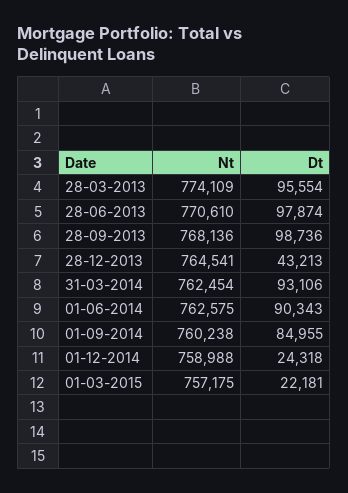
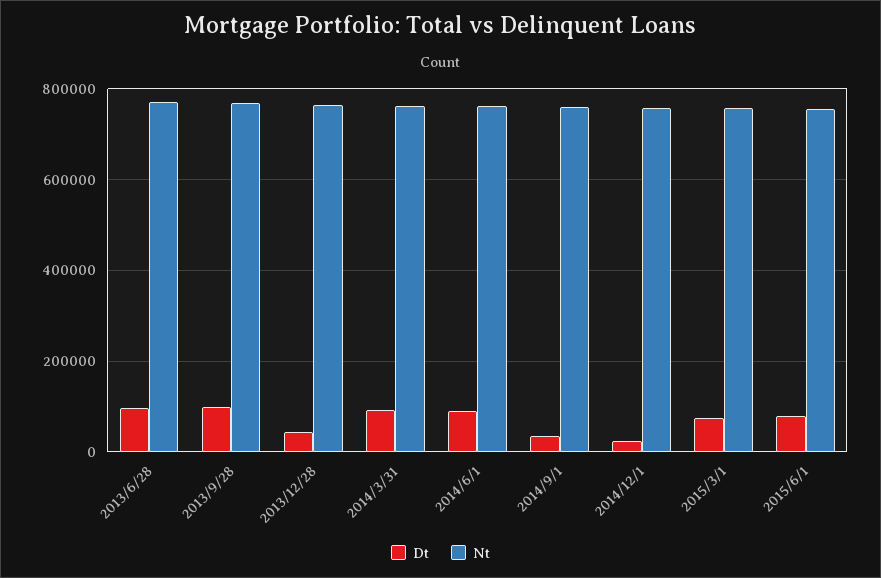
Nt, 28-03-2013: 774109 -> none
Dt, 28-03-2013: 95554 -> none
Dt, 01-09-2014: 84955 -> 40000
Dt, 01-03-2015: 22181 -> 80000
Dt, 2015/6/1: none -> 80000
Nt, 2015/6/1: none -> 760000

